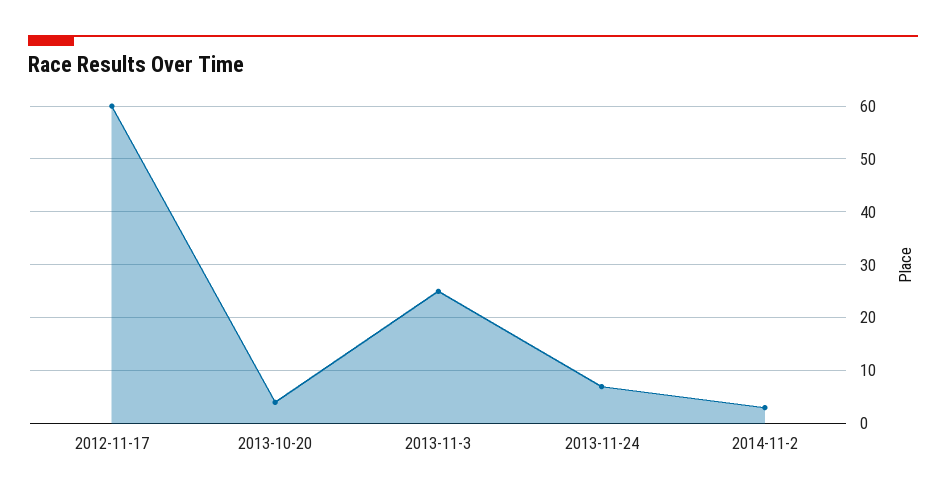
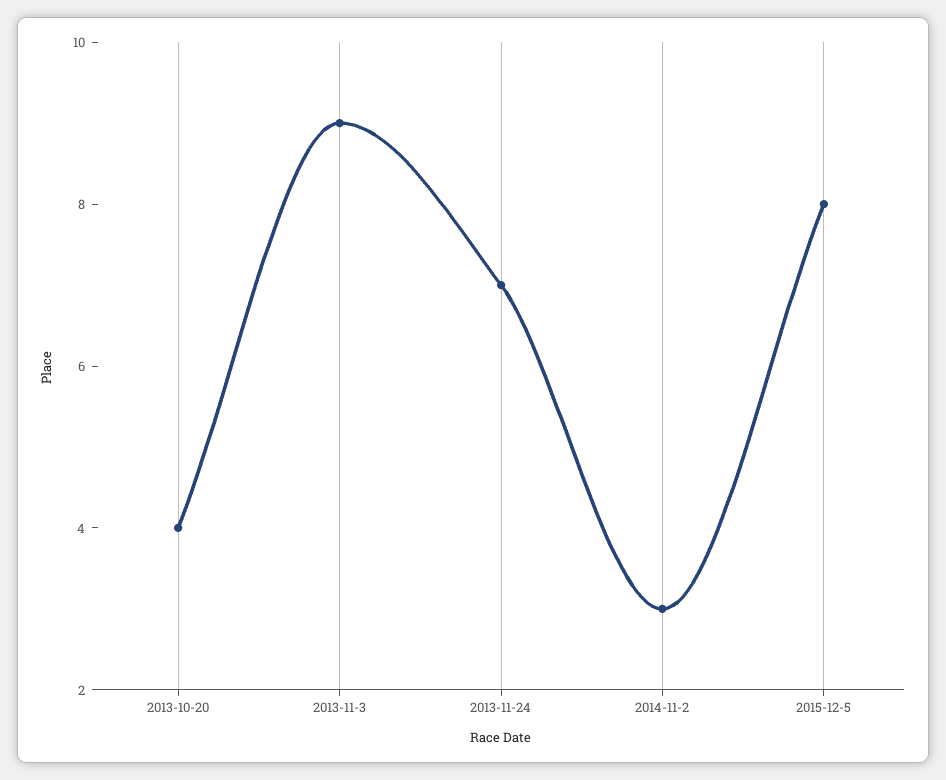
2012-11-17: 60 -> none
2013-11-3: 25 -> 9
2015-12-5: none -> 8

